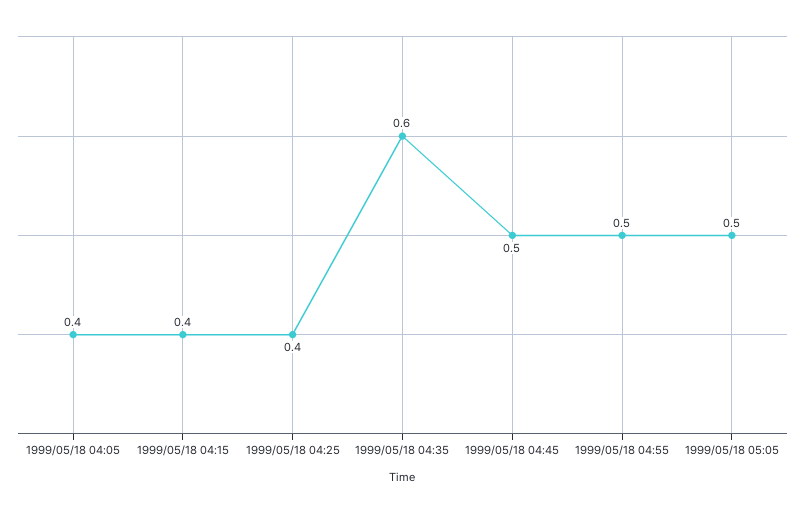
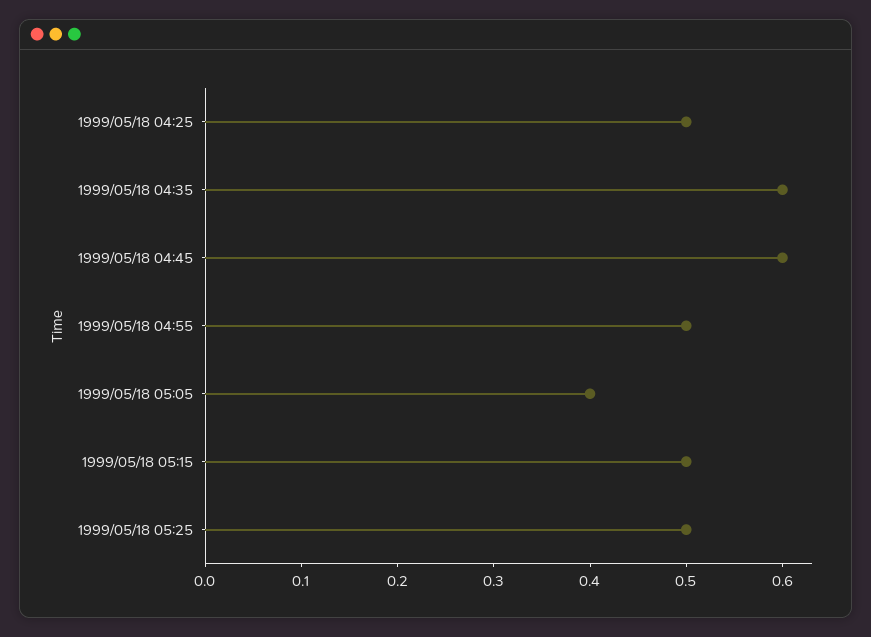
1999/05/18 04:05: 0.4 -> none
1999/05/18 04:15: 0.4 -> none
1999/05/18 04:25: 0.4 -> 0.5
1999/05/18 04:45: 0.5 -> 0.6
1999/05/18 05:05: 0.5 -> 0.4
1999/05/18 05:15: none -> 0.5
1999/05/18 05:25: none -> 0.5

